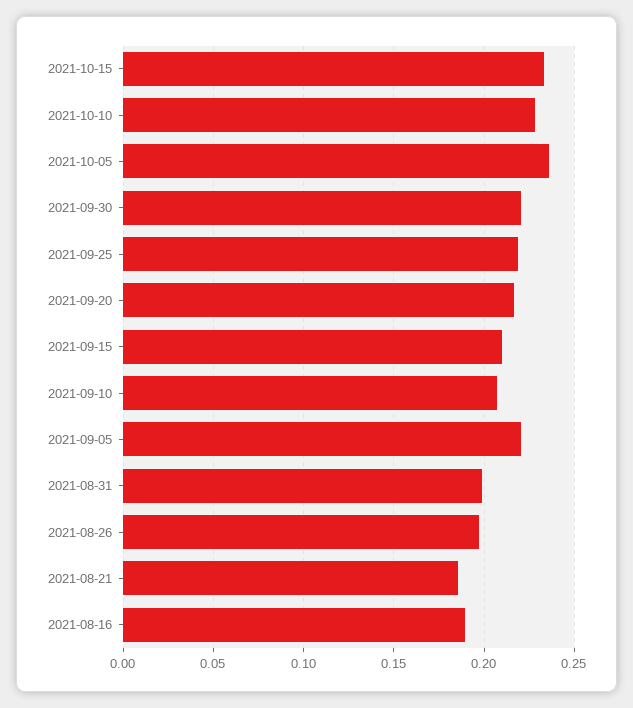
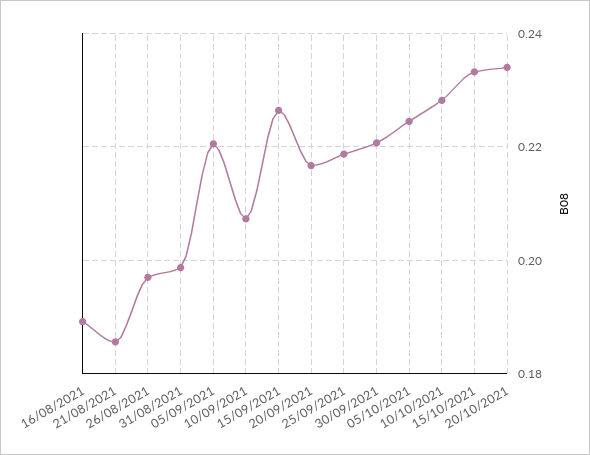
2021-10-05: 0.235 -> 0.224
2021-09-15: 0.21 -> 0.226
20/10/2021: none -> 0.234

